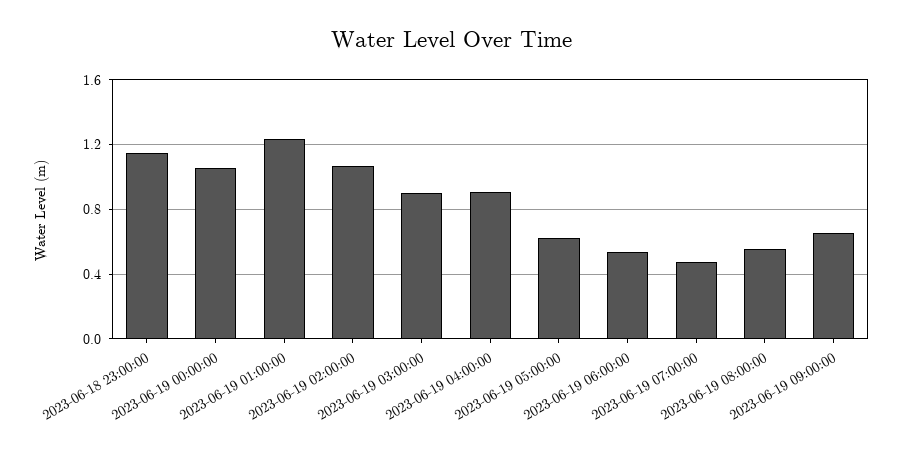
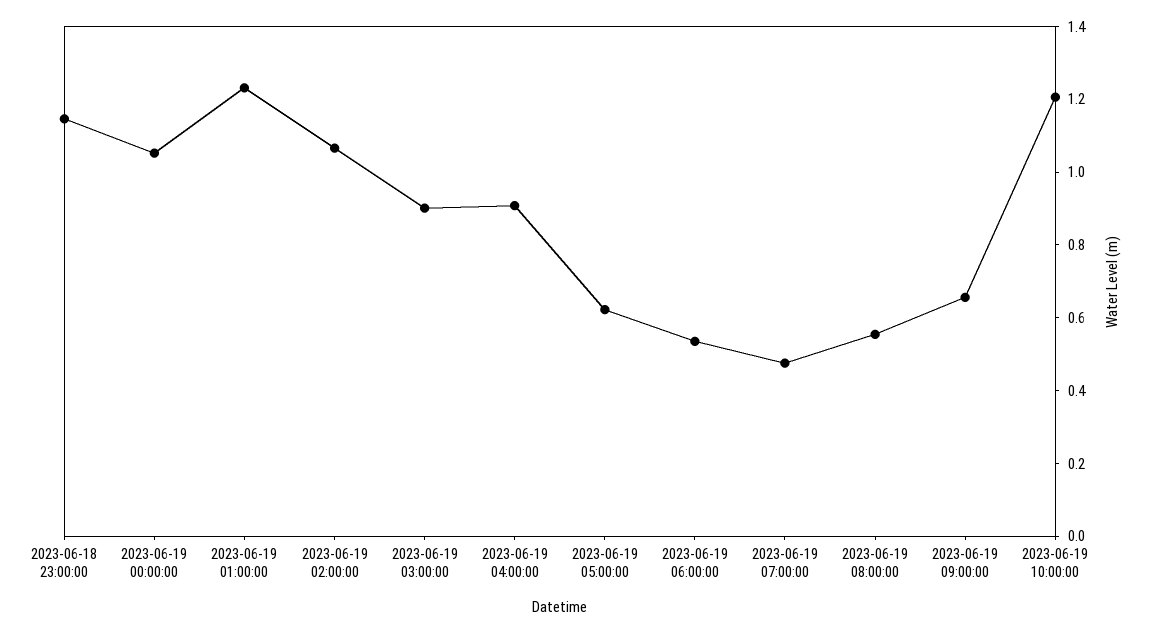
2023-06-19 10:00:00: none -> 1.2

